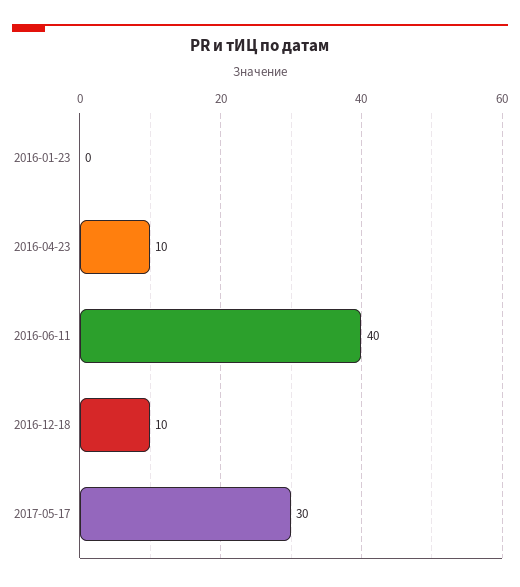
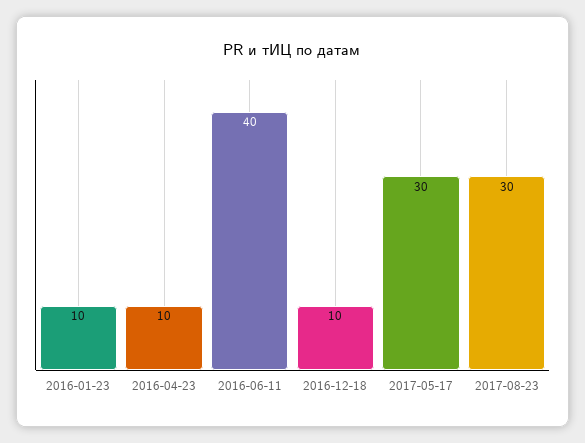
2016-01-23: 0 -> 10
2017-08-23: none -> 30

